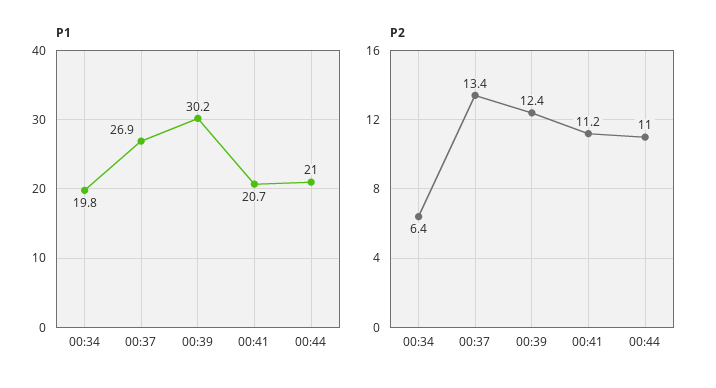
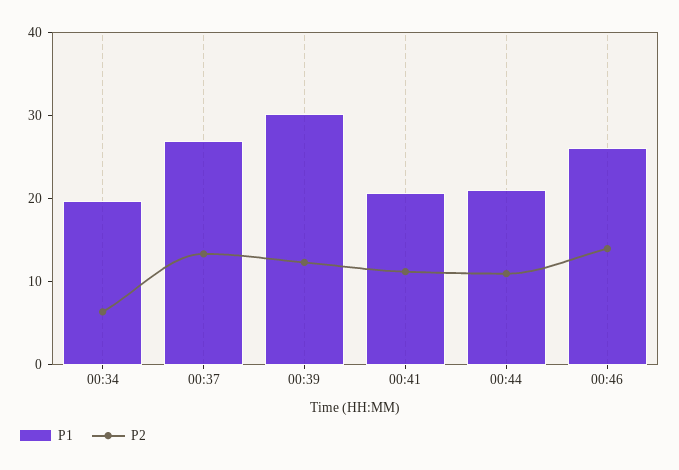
P1, 00:46: none -> 26
P2, 00:46: none -> 14

